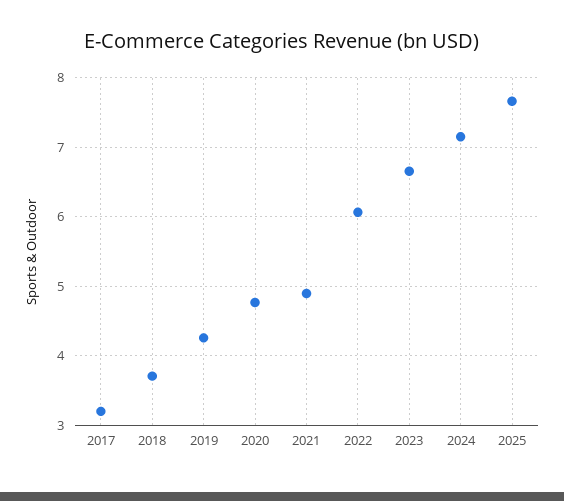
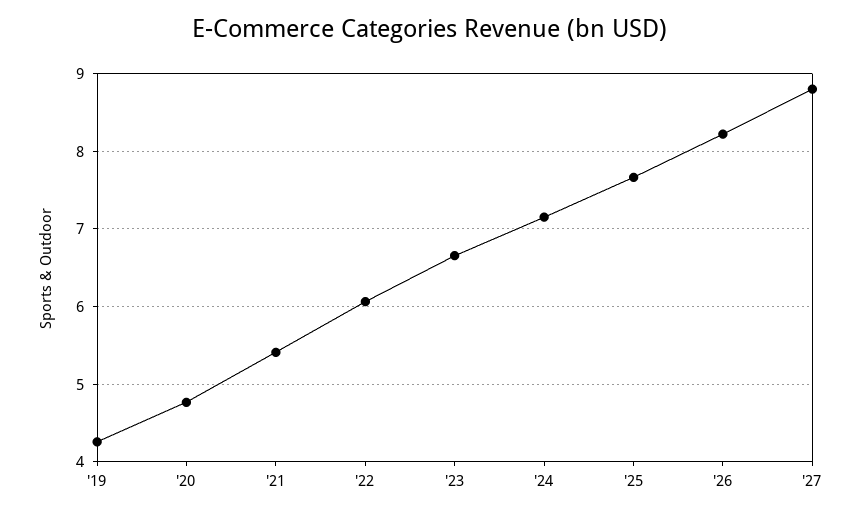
2017: 3.2 -> none
2018: 3.7 -> none
2021: 4.9 -> 5.4
'26: none -> 8.2
'27: none -> 8.8

